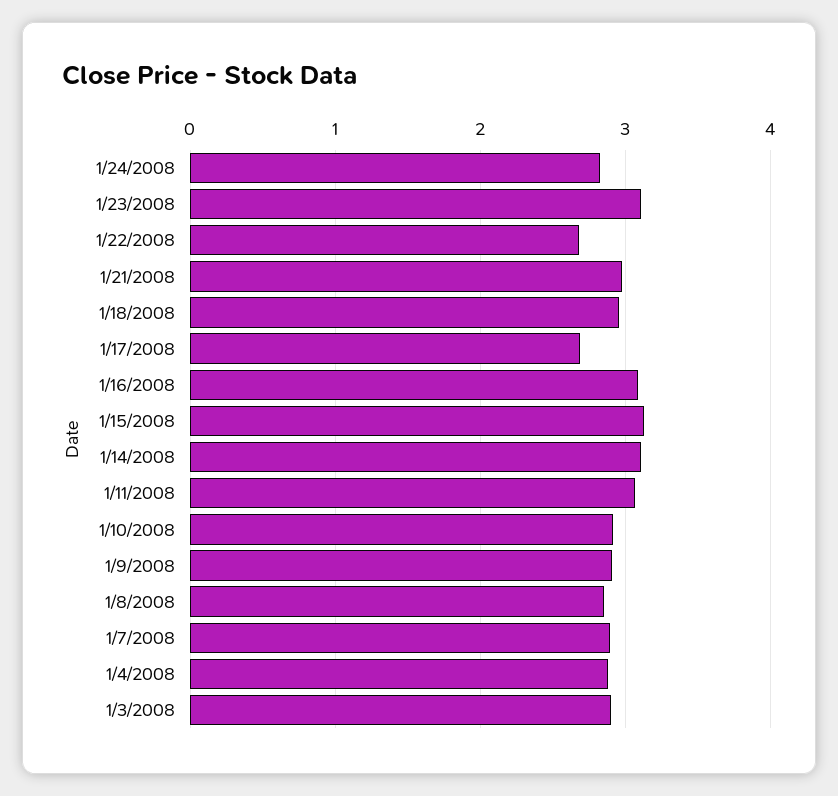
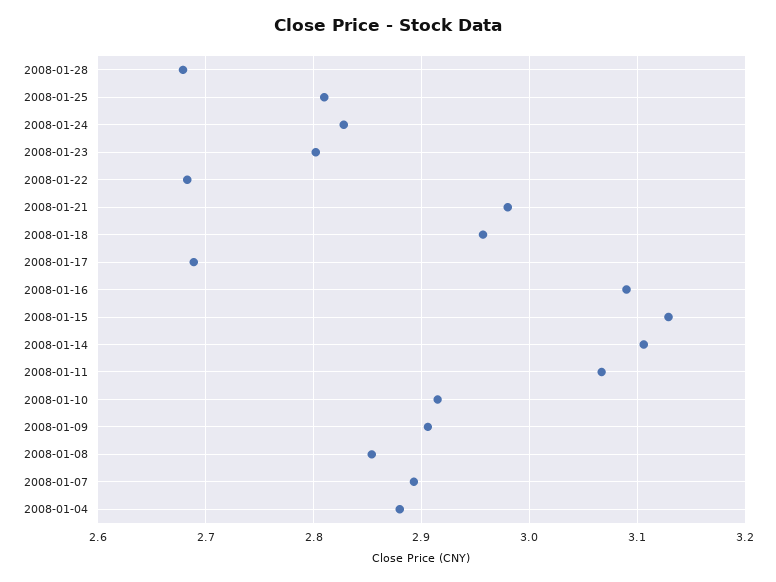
1/23/2008: 3.1 -> 2.8
1/3/2008: 2.9 -> none
2008-01-28: none -> 2.68
2008-01-25: none -> 2.81

